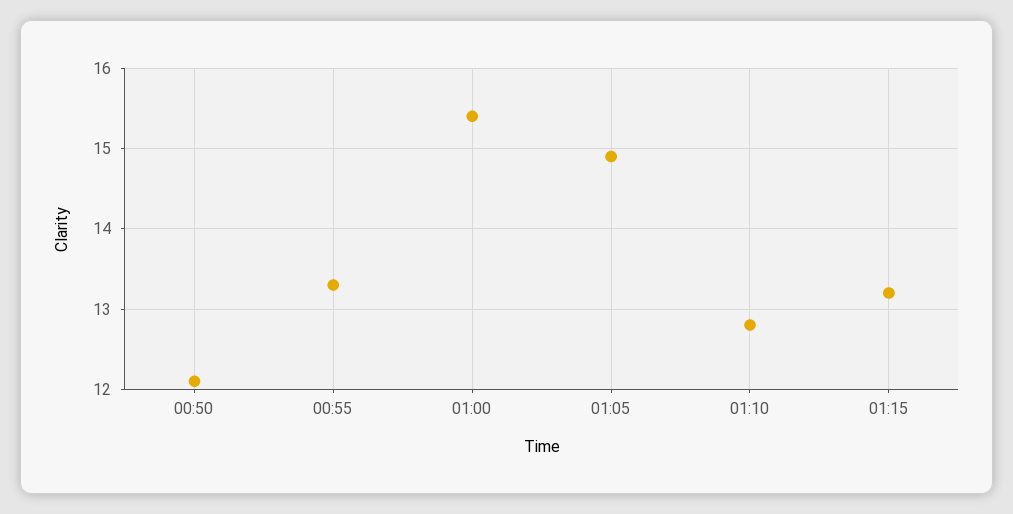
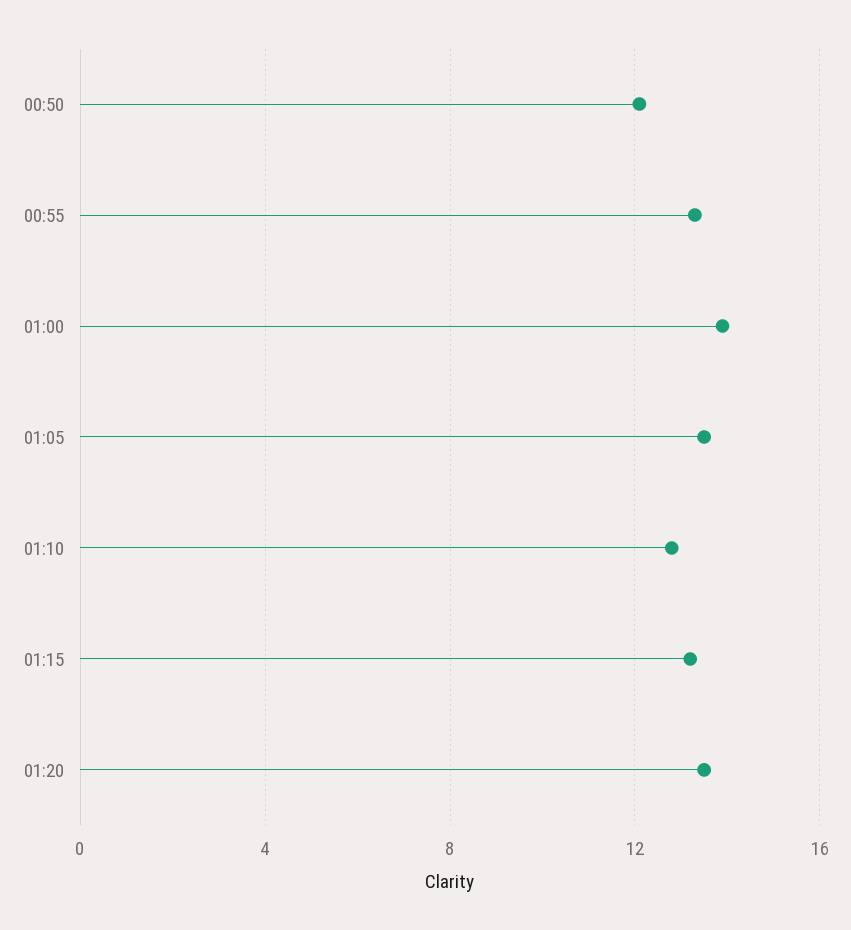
01:00: 15.4 -> 14
01:05: 14.9 -> 13.5
01:20: none -> 13.5

